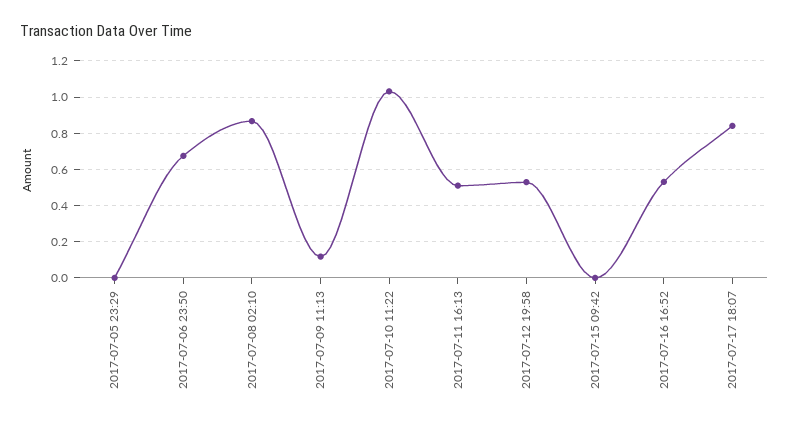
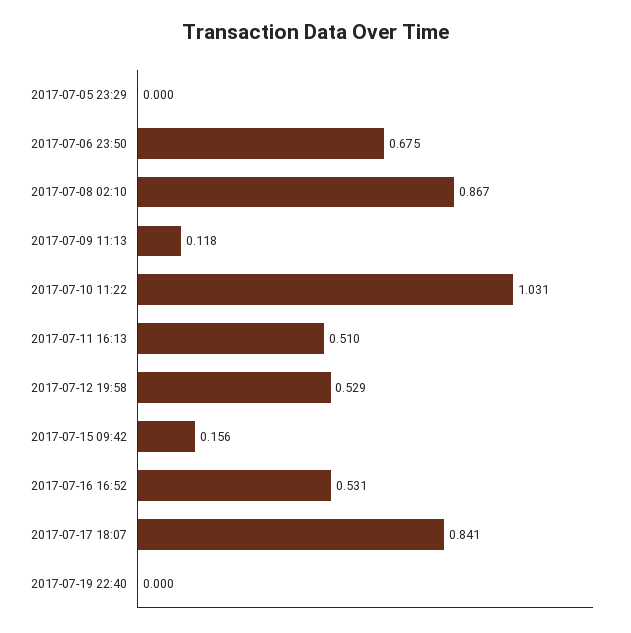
2017-07-15 09:42: 0 -> 0.156
2017-07-19 22:40: none -> 0

